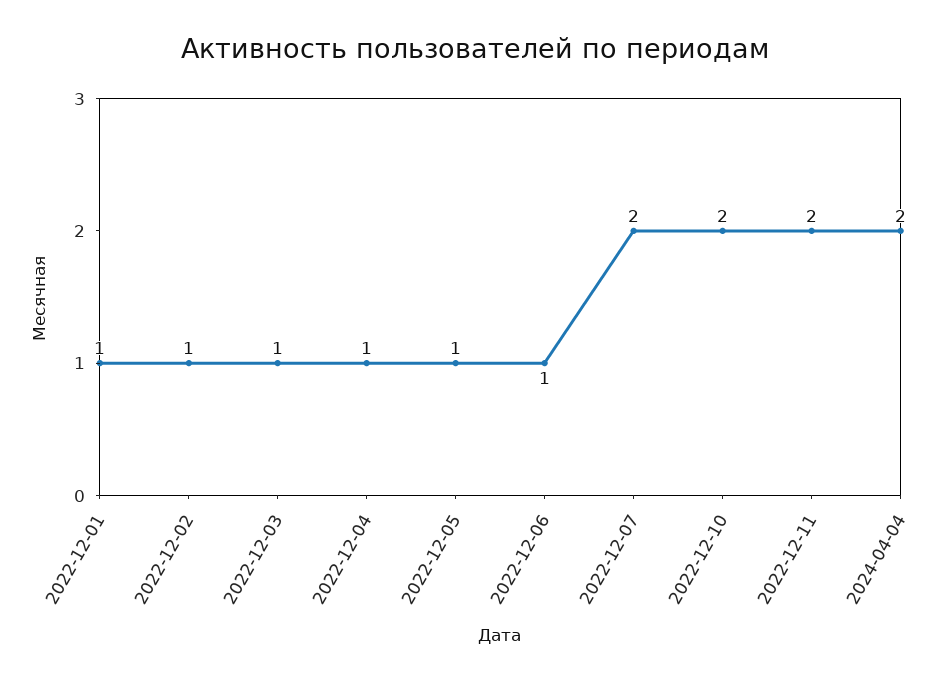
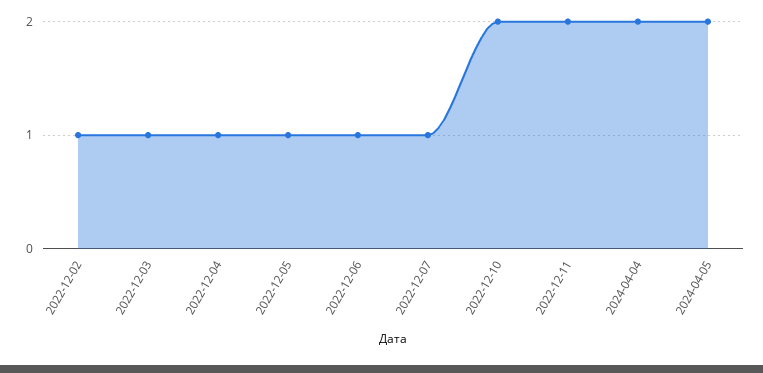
2022-12-01: 1 -> none
2022-12-07: 2 -> 1
2024-04-05: none -> 2

